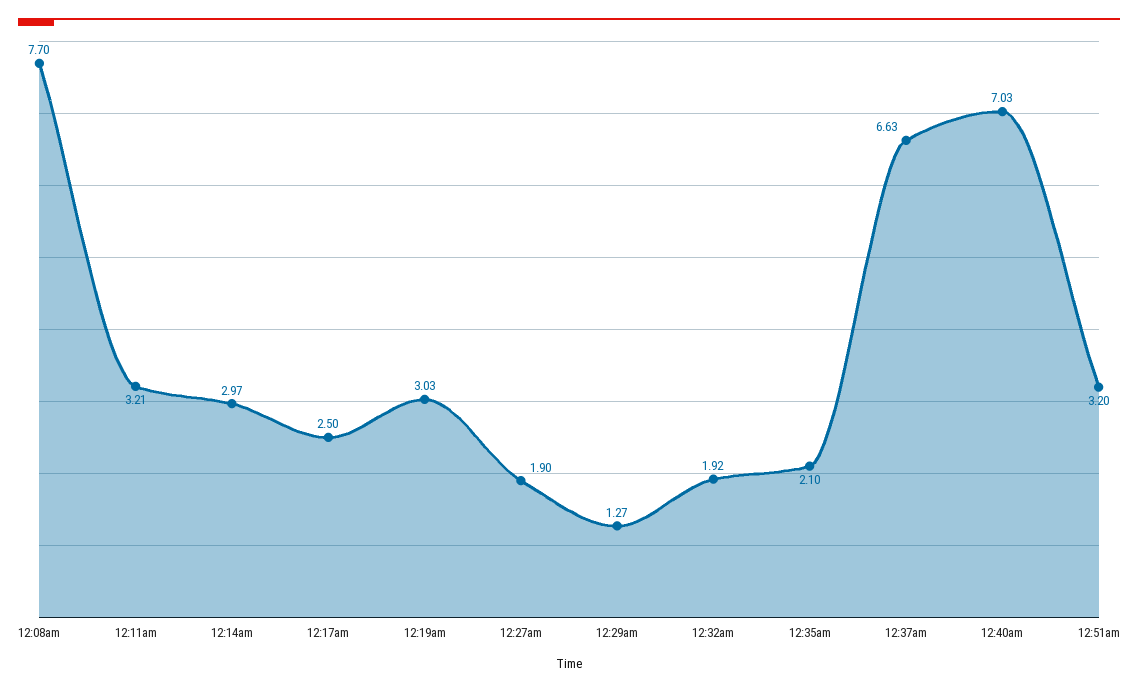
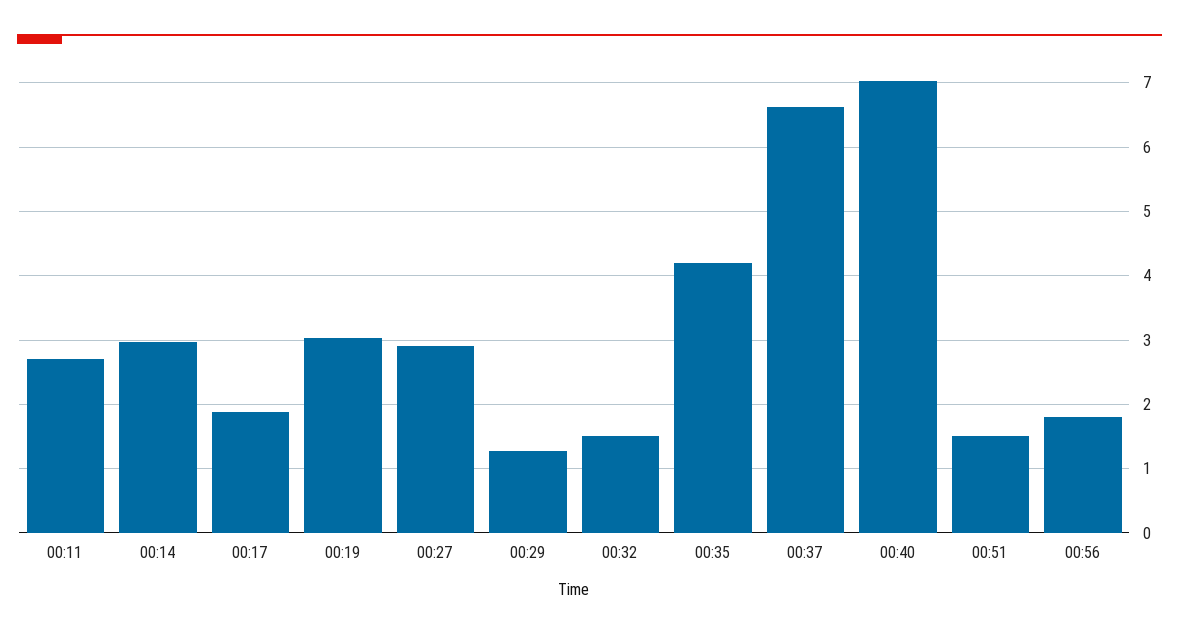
12:08am: 7.7 -> none
12:11am: 3.21 -> 2.7
12:17am: 2.5 -> 1.9
12:27am: 1.9 -> 2.9
12:32am: 1.92 -> 1.5
12:35am: 2.1 -> 4.2
12:51am: 3.2 -> 1.5
00:56: none -> 1.8

